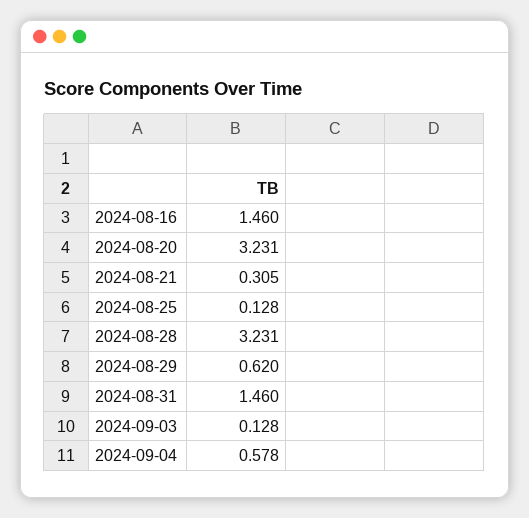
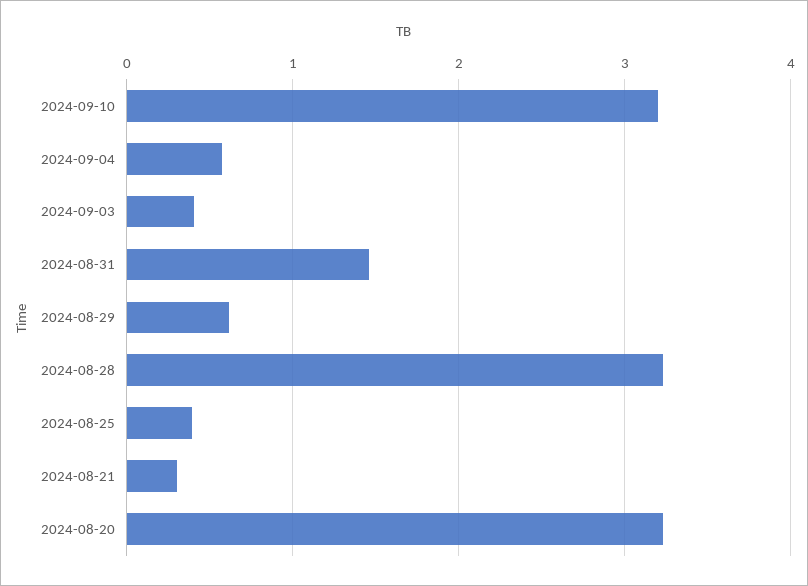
2024-08-16: 1.46 -> none
2024-08-25: 0.128 -> 0.4
2024-09-03: 0.128 -> 0.4
2024-09-10: none -> 3.2

